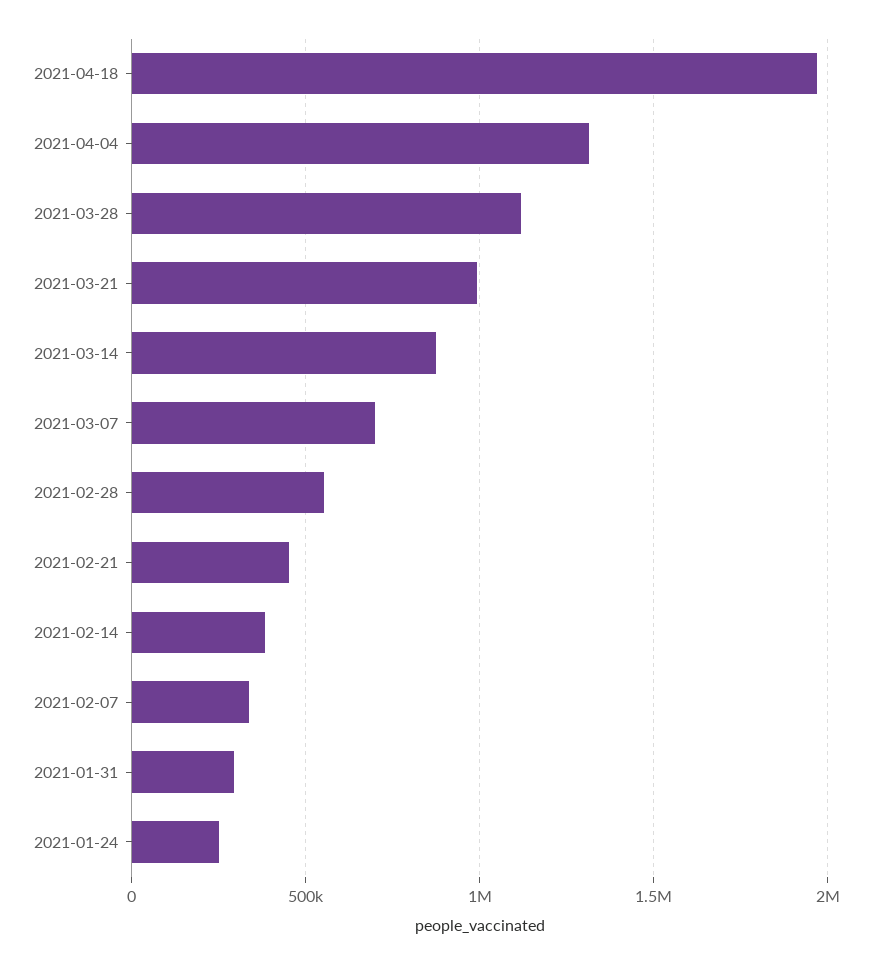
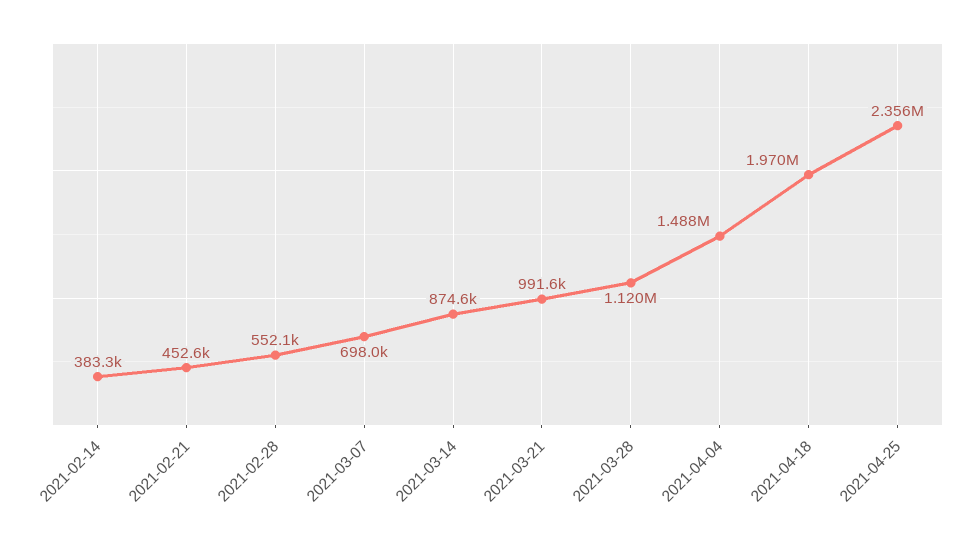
2021-04-04: 1300000 -> 1488000
2021-02-07: 350000 -> none
2021-01-31: 300000 -> none
2021-01-24: 250000 -> none
2021-04-25: none -> 2356000

